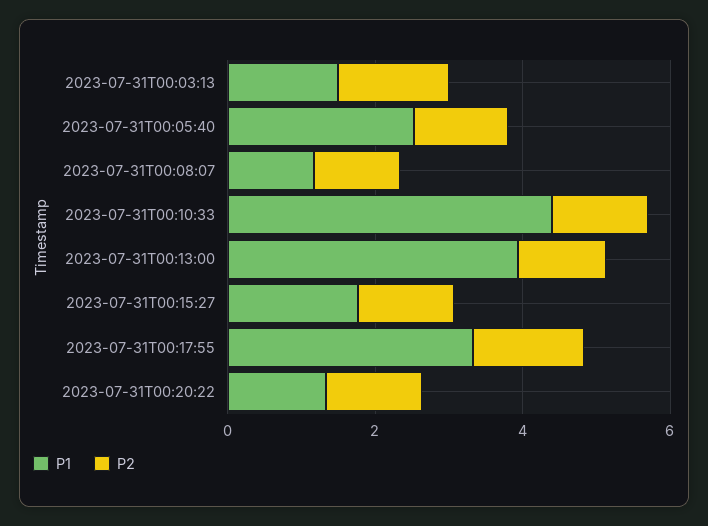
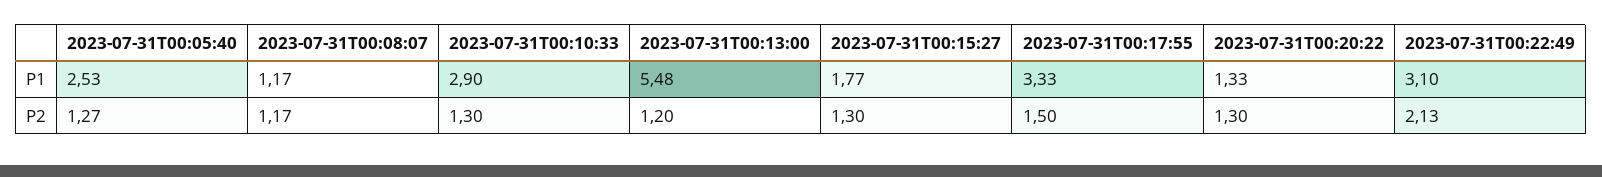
P1, 2023-07-31T00:03:13: 1.5 -> none
P2, 2023-07-31T00:03:13: 1.5 -> none
P1, 2023-07-31T00:10:33: 4.5 -> 2.9
P1, 2023-07-31T00:13:00: 4 -> 5.48
P1, 2023-07-31T00:22:49: none -> 3.1
P2, 2023-07-31T00:22:49: none -> 2.13

